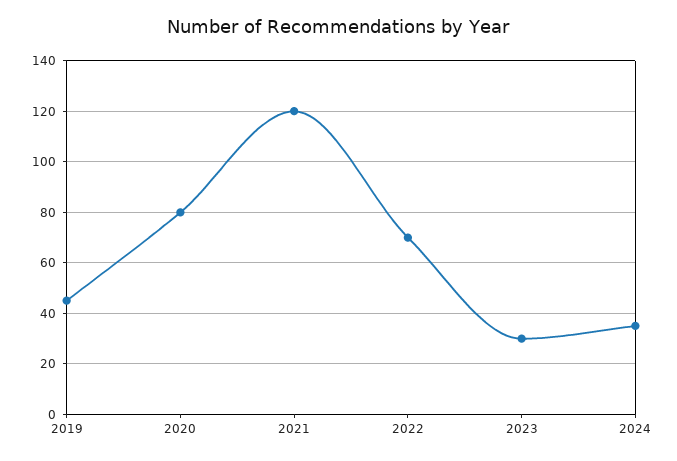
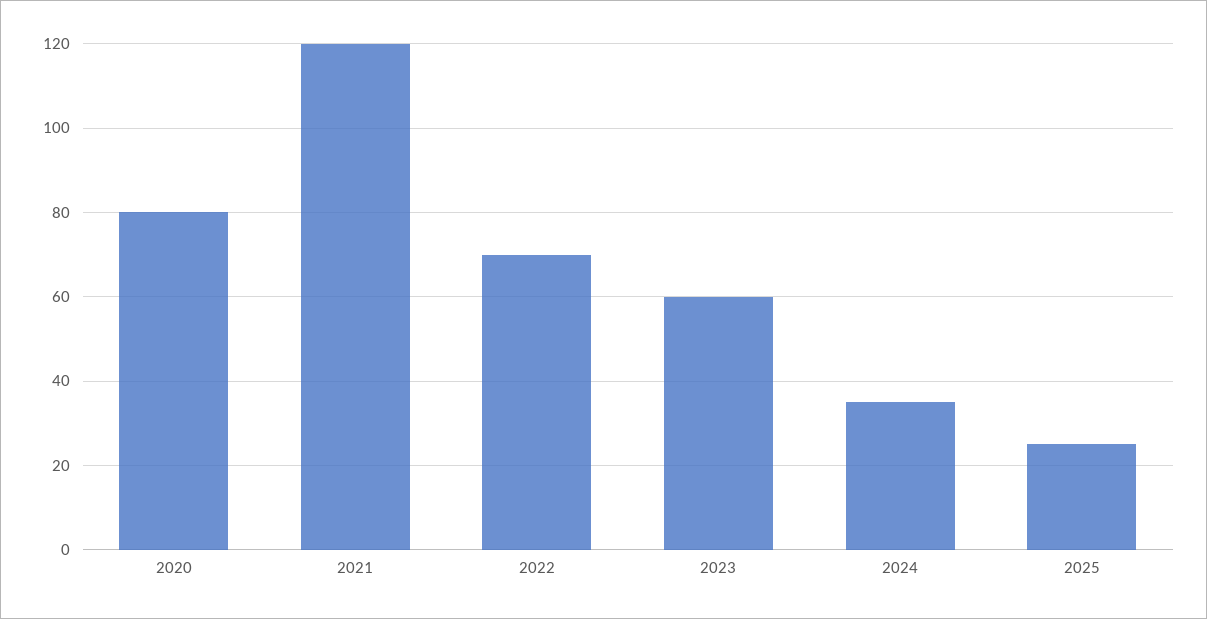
2019: 45 -> none
2023: 30 -> 60
2025: none -> 25

